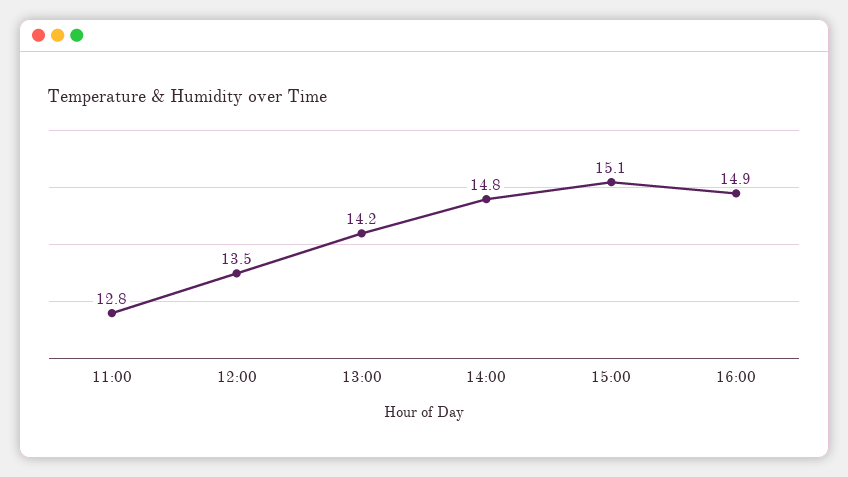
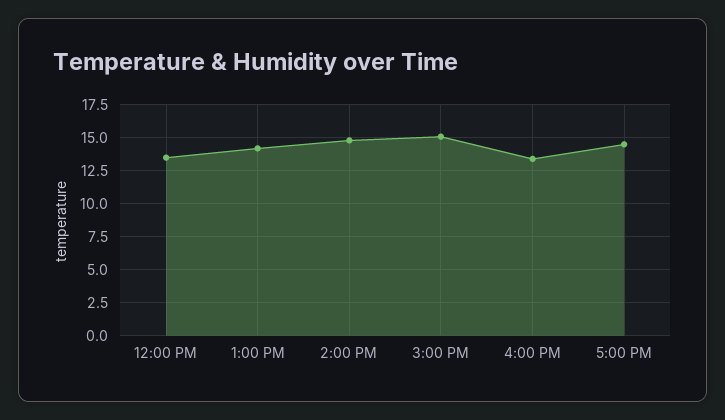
11:00: 12.8 -> none
16:00: 14.9 -> 13.5
5:00 PM: none -> 14.5

